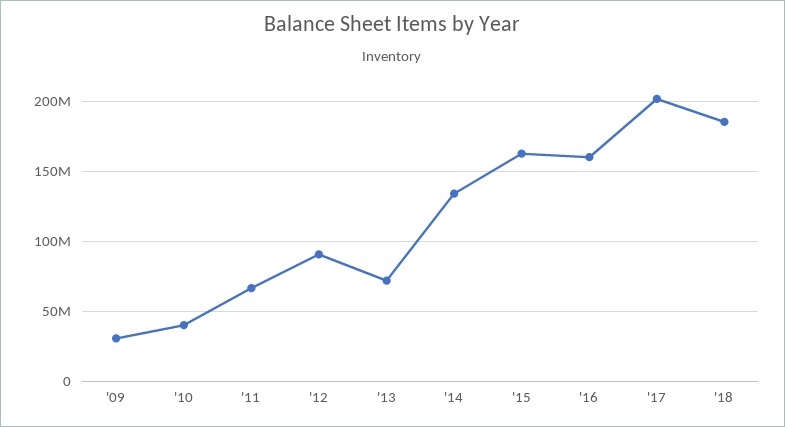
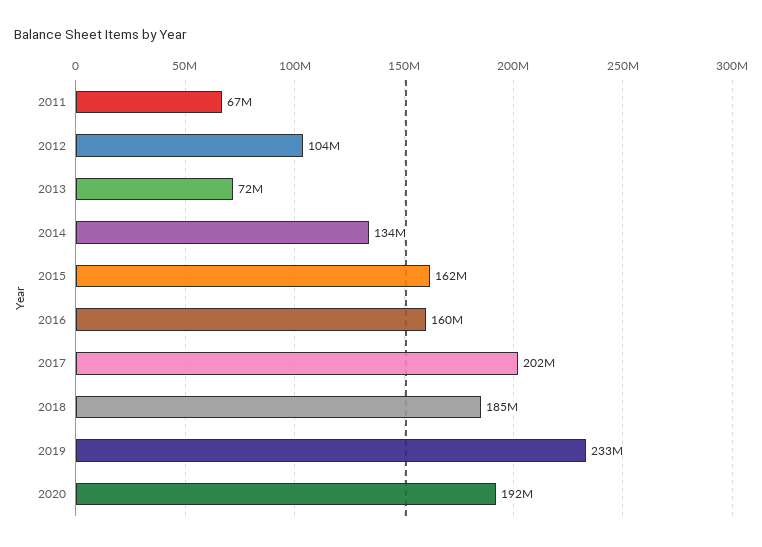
'09: 30000000 -> none
'10: 40000000 -> none
'12: 90000000 -> 104000000
2019: none -> 233000000
2020: none -> 192000000

